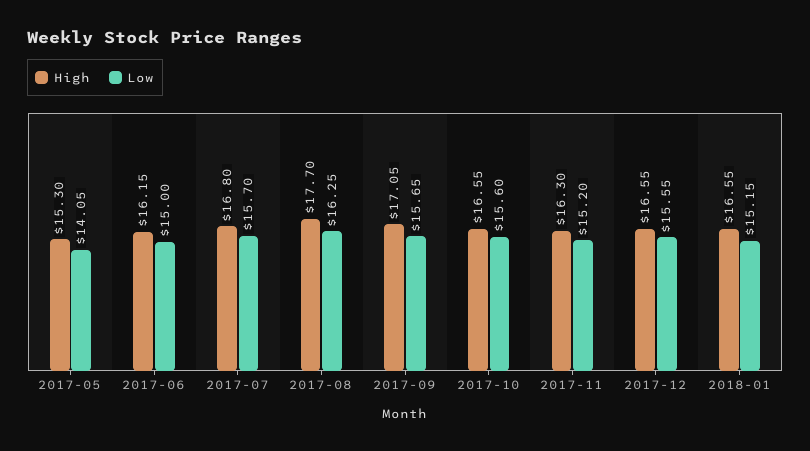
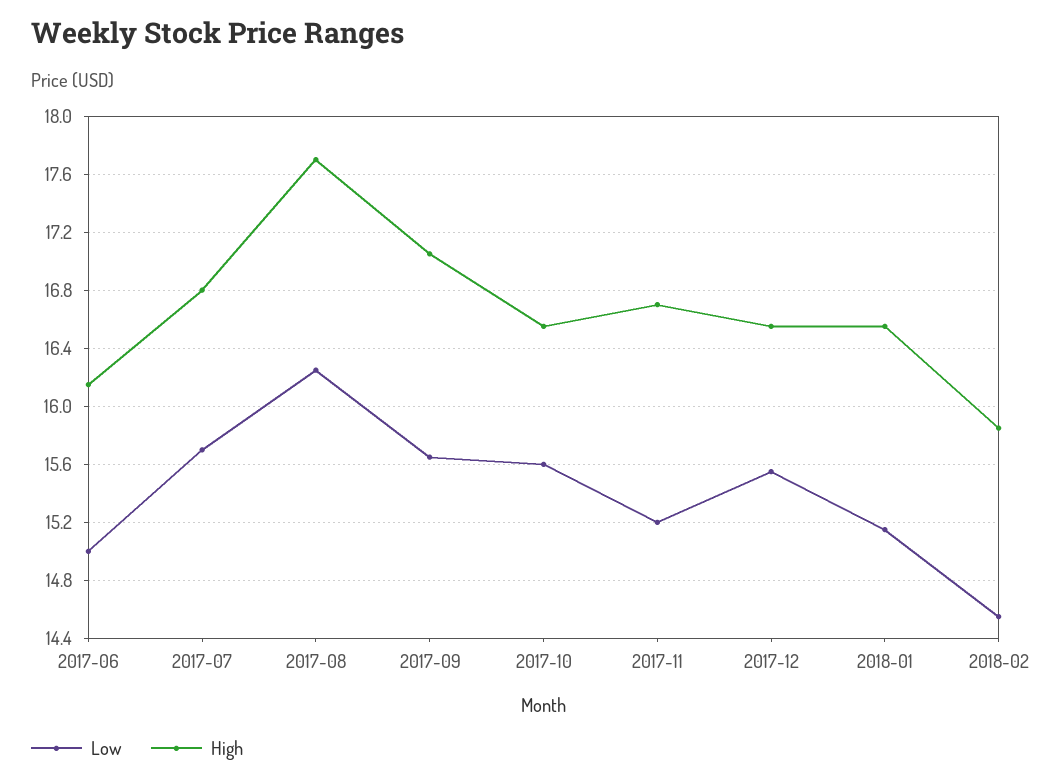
High, 2017-05: 15.3 -> none
Low, 2017-05: 14.05 -> none
High, 2017-11: 16.3 -> 16.7
Low, 2018-02: none -> 14.55
High, 2018-02: none -> 15.85

